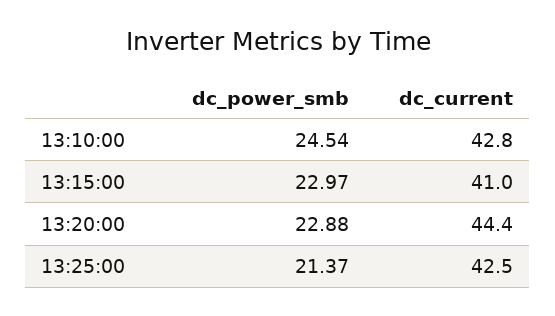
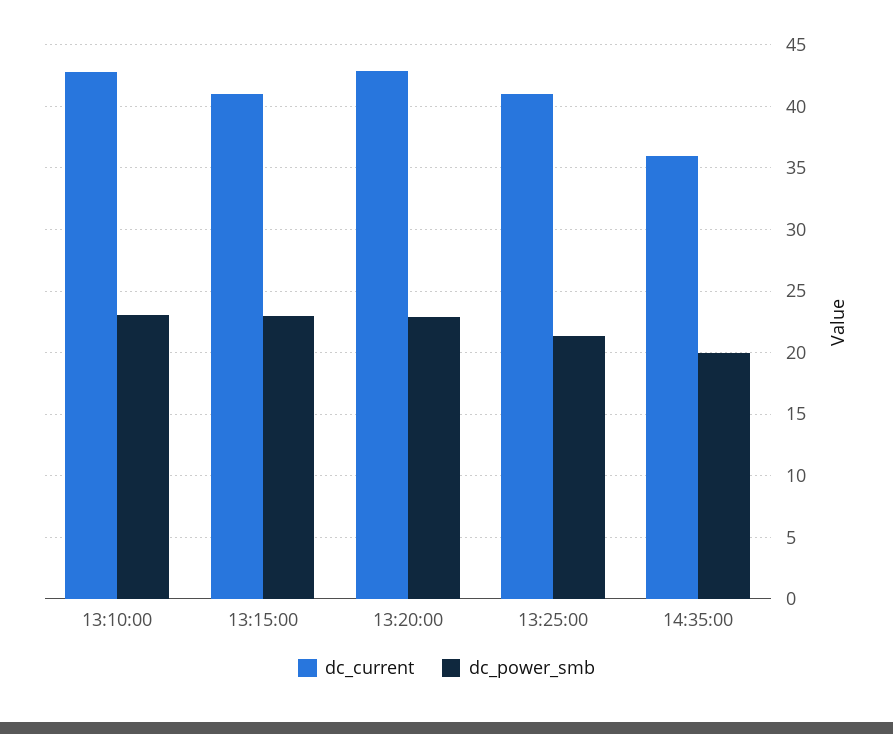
dc_power_smb, 13:10:00: 24.54 -> 23
dc_current, 13:20:00: 44.4 -> 43
dc_current, 13:25:00: 42.5 -> 41
dc_current, 14:35:00: none -> 36
dc_power_smb, 14:35:00: none -> 20

